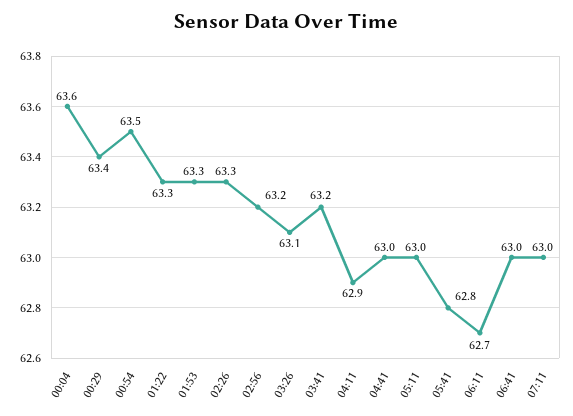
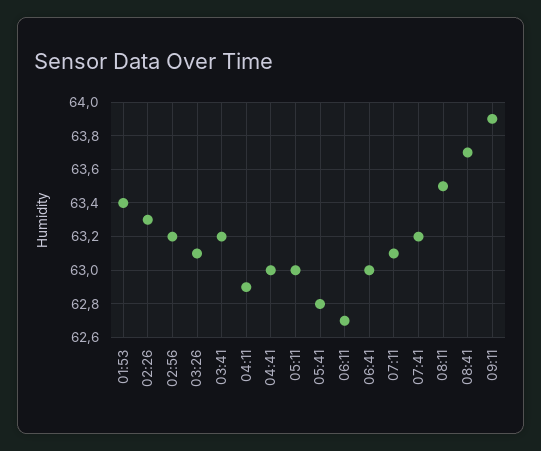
00:04: 63.6 -> none
00:29: 63.4 -> none
00:54: 63.5 -> none
01:22: 63.3 -> none
01:53: 63.3 -> 63.4
07:11: 63 -> 63.1
07:41: none -> 63.2
08:11: none -> 63.5
08:41: none -> 63.7
09:11: none -> 63.9

